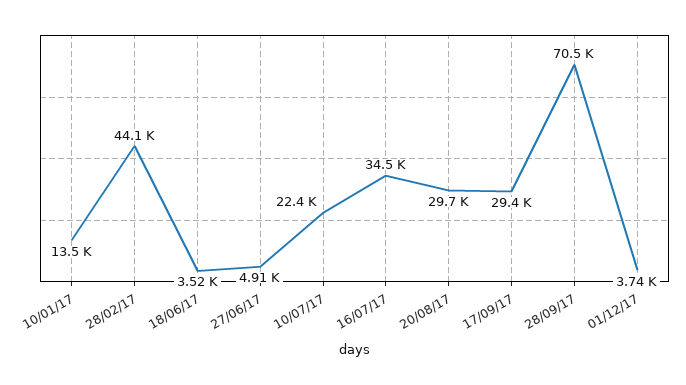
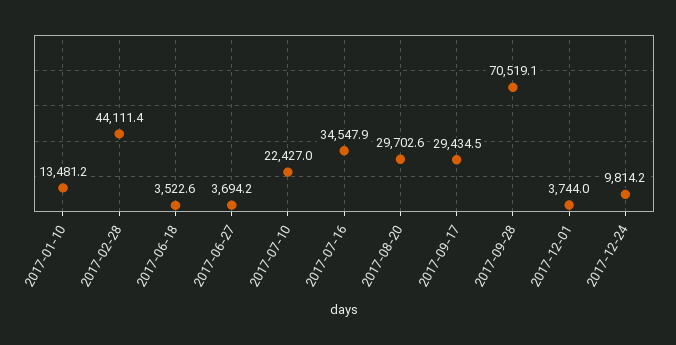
27/06/17: 4910 -> 3694.2
2017-12-24: none -> 9814.2

